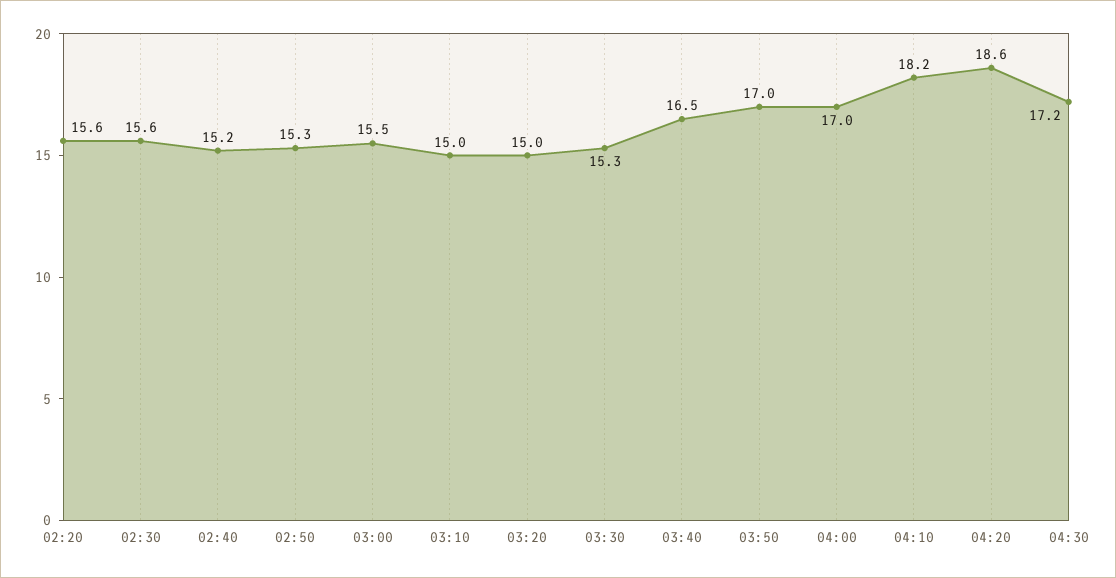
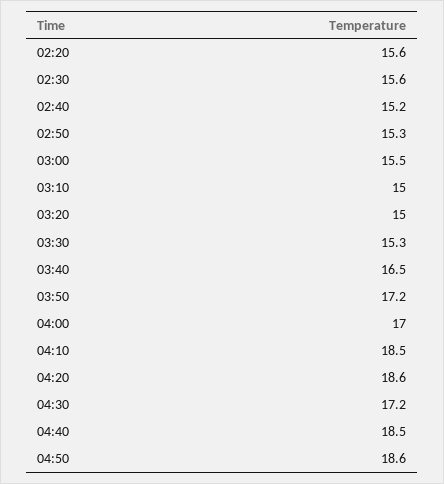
03:50: 17 -> 17.2
04:10: 18.2 -> 18.5
04:40: none -> 18.5
04:50: none -> 18.6

